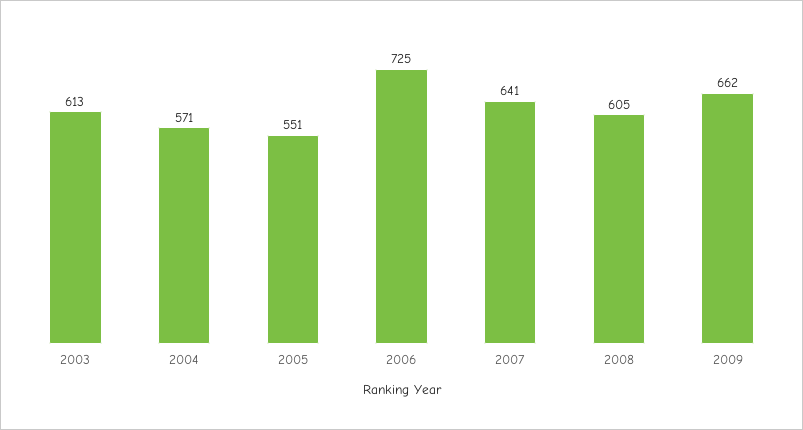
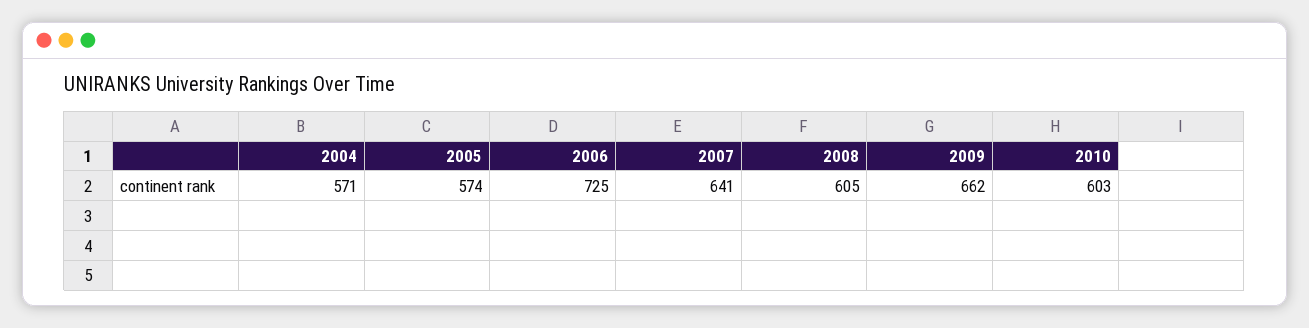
2003: 613 -> none
2005: 551 -> 574
2010: none -> 603

